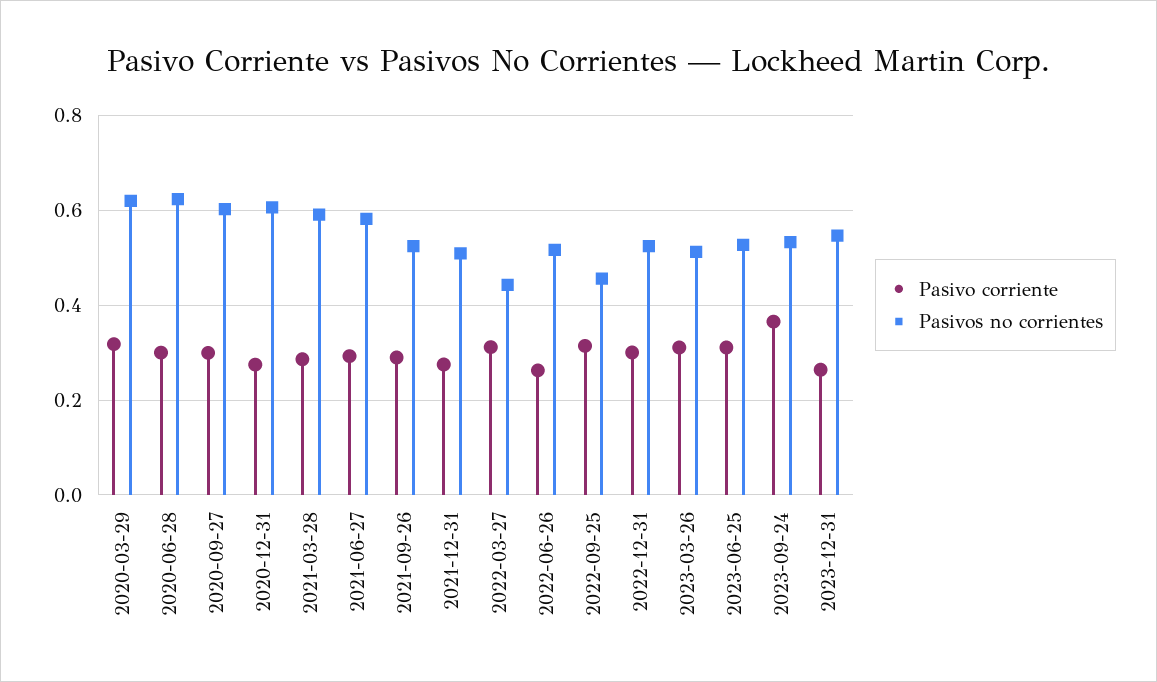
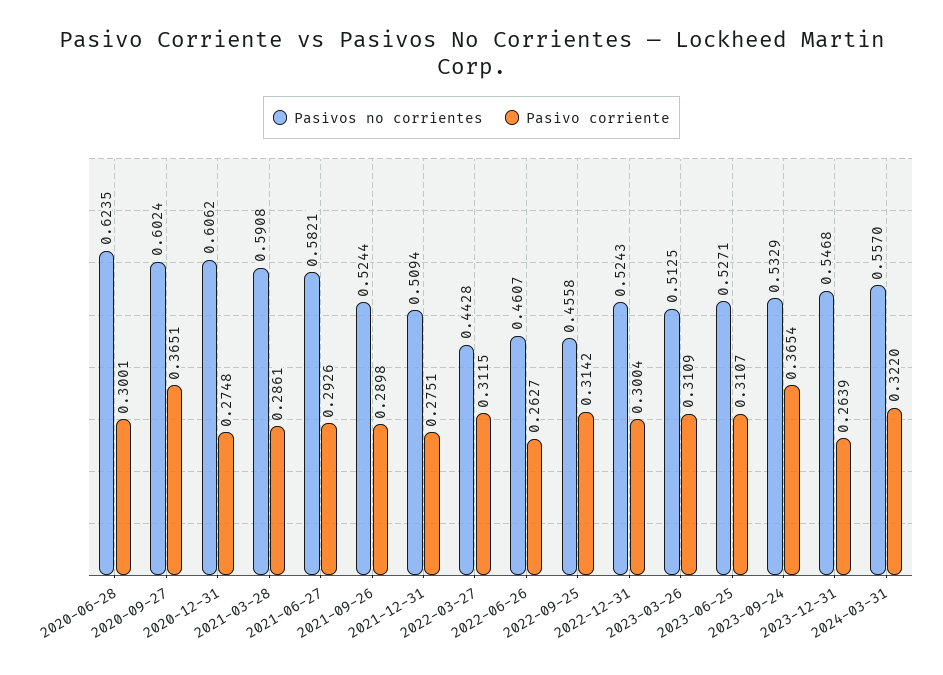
Pasivo corriente, 2020-03-29: 0.32 -> none
Pasivos no corrientes, 2020-03-29: 0.62 -> none
Pasivo corriente, 2020-09-27: 0.3 -> 0.3651
Pasivos no corrientes, 2022-06-26: 0.52 -> 0.4607
Pasivos no corrientes, 2024-03-31: none -> 0.557
Pasivo corriente, 2024-03-31: none -> 0.322

